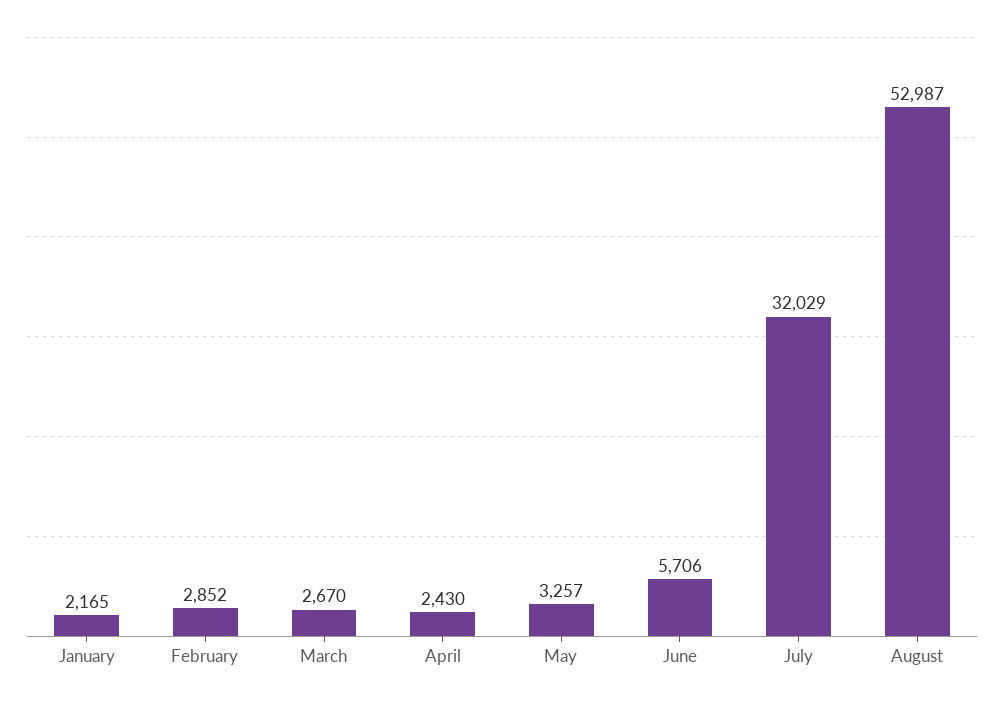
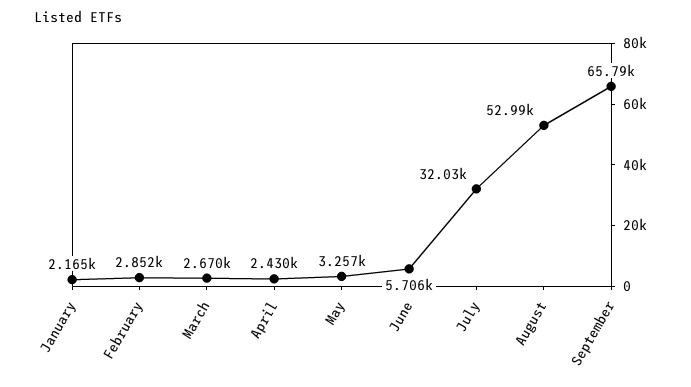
September: none -> 65790

